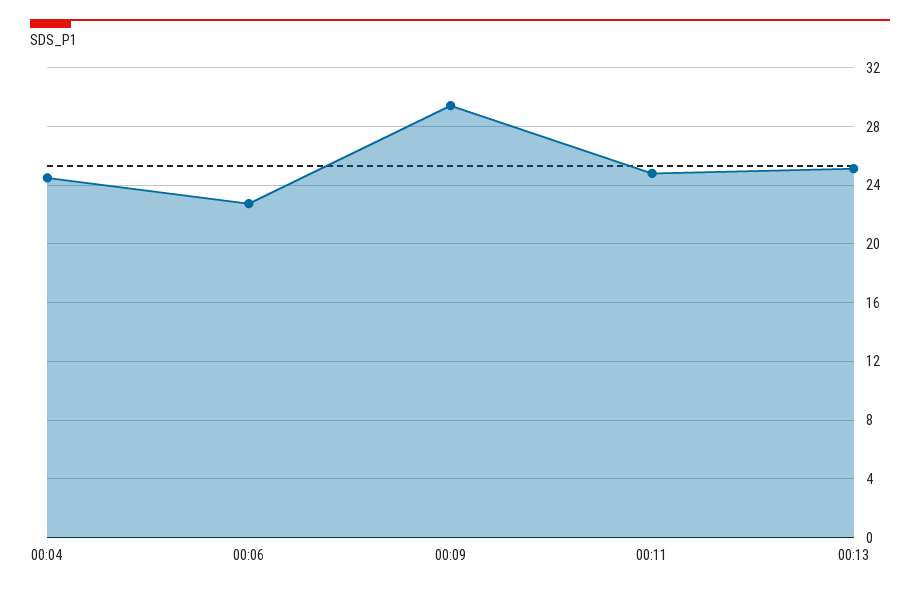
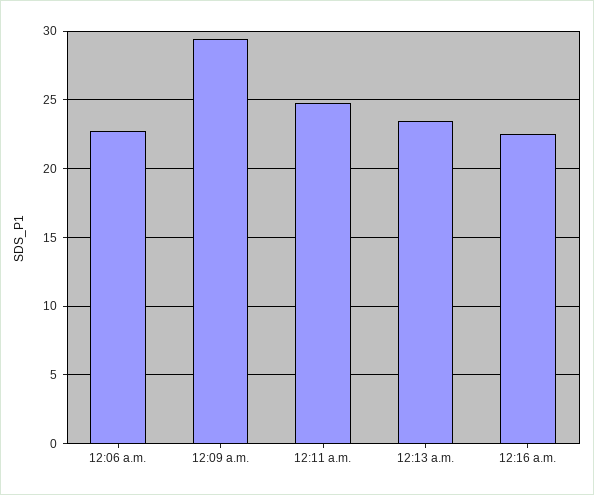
00:04: 24.5 -> none
00:13: 25 -> 23.5
12:16 a.m.: none -> 22.5

